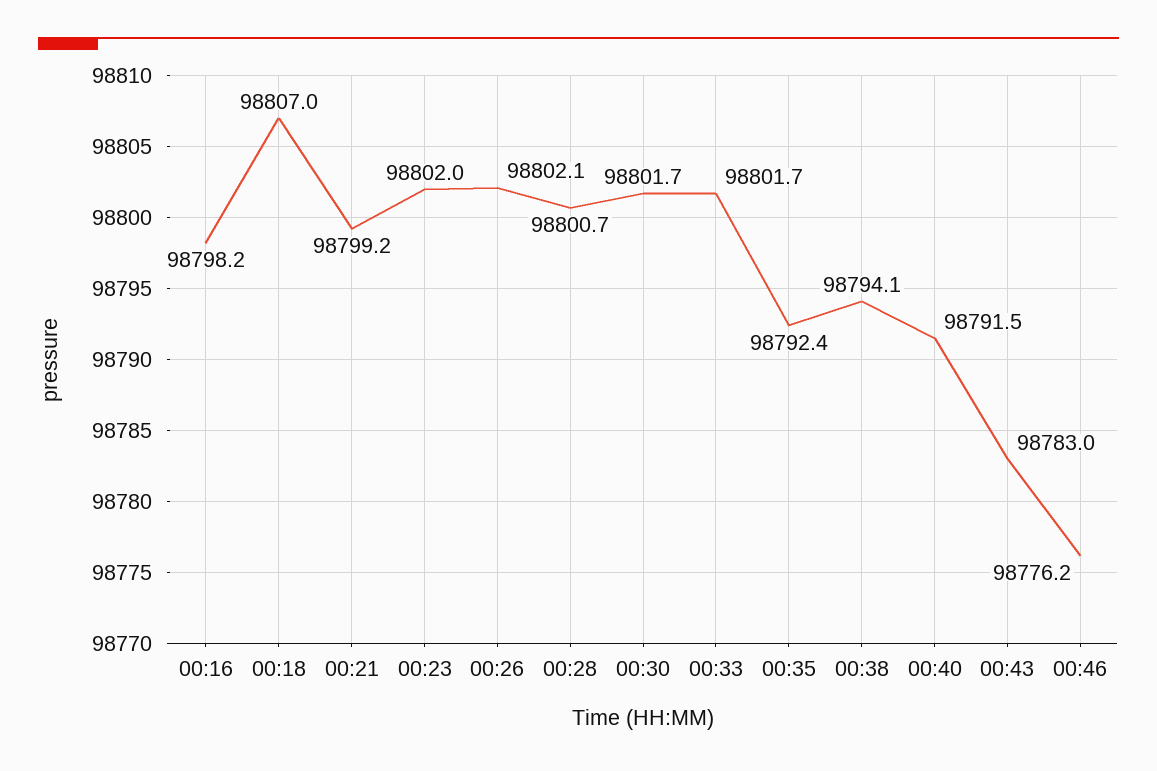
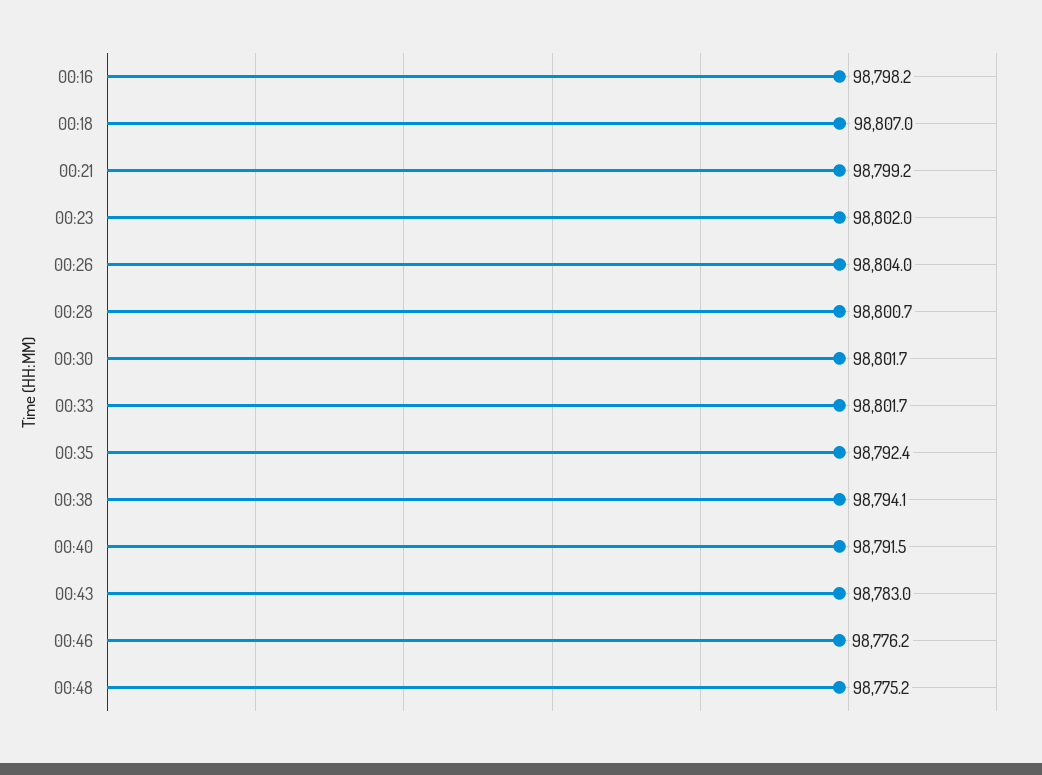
00:26: 98802.1 -> 98804
00:48: none -> 98775.2

